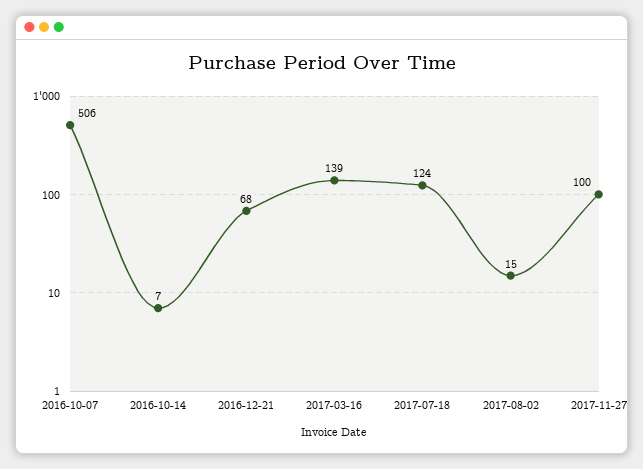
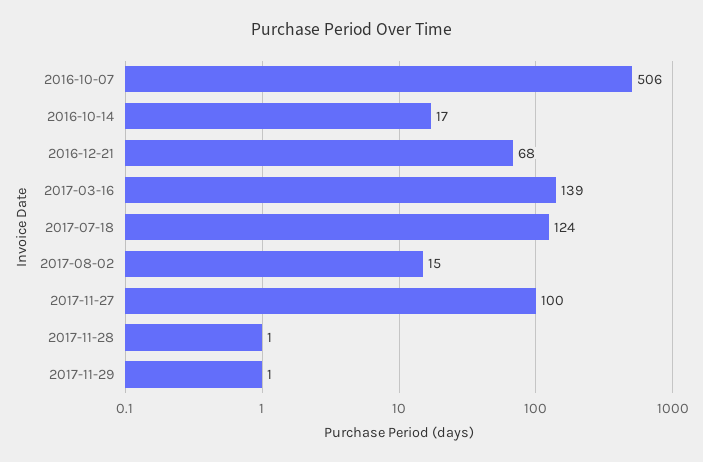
2016-10-14: 7 -> 17
2017-11-28: none -> 1
2017-11-29: none -> 1

